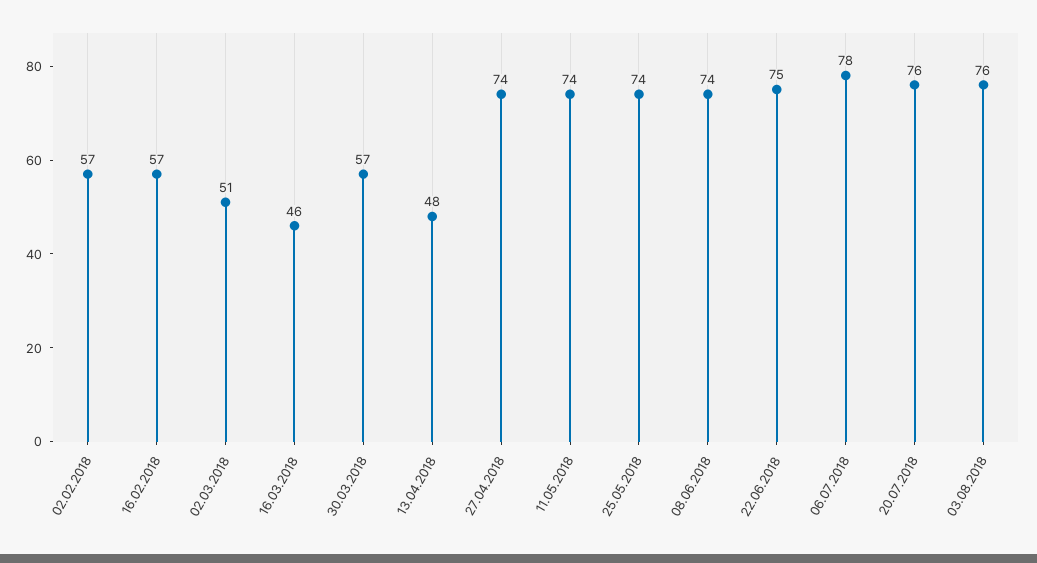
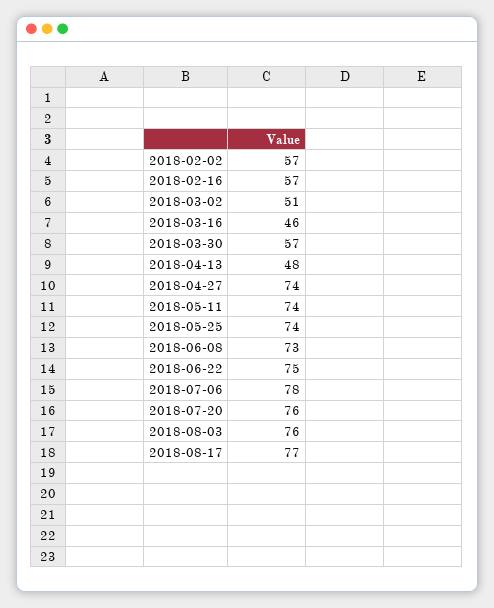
08.06.2018: 74 -> 73
2018-08-17: none -> 77

